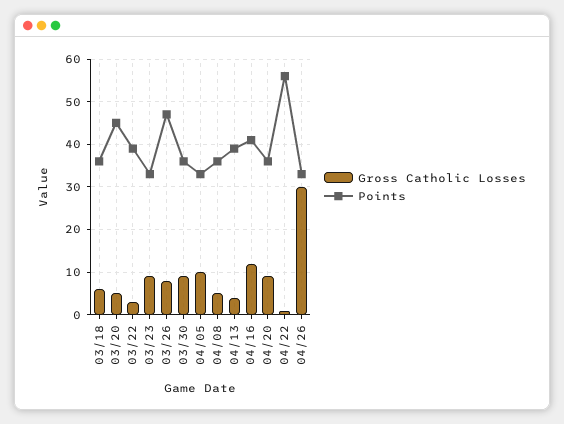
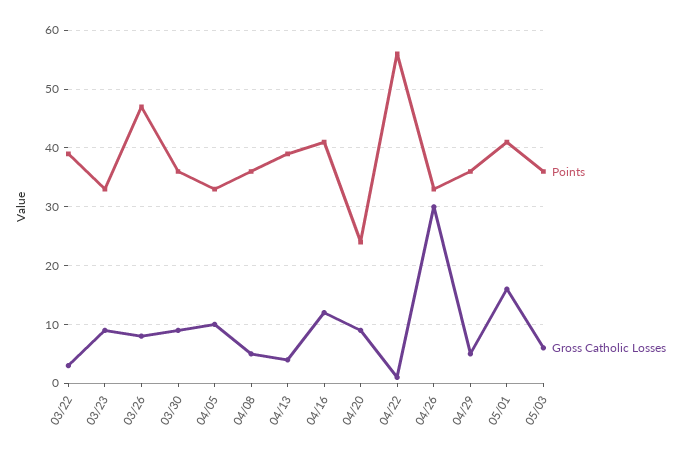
Gross Catholic Losses, 03/18: 5 -> none
Points, 03/18: 35 -> none
Gross Catholic Losses, 03/20: 5 -> none
Points, 03/20: 45 -> none
Points, 04/20: 35 -> 25
Points, 04/29: none -> 35
Gross Catholic Losses, 04/29: none -> 5
Points, 05/01: none -> 40
Gross Catholic Losses, 05/01: none -> 15
Points, 05/03: none -> 35
Gross Catholic Losses, 05/03: none -> 5

